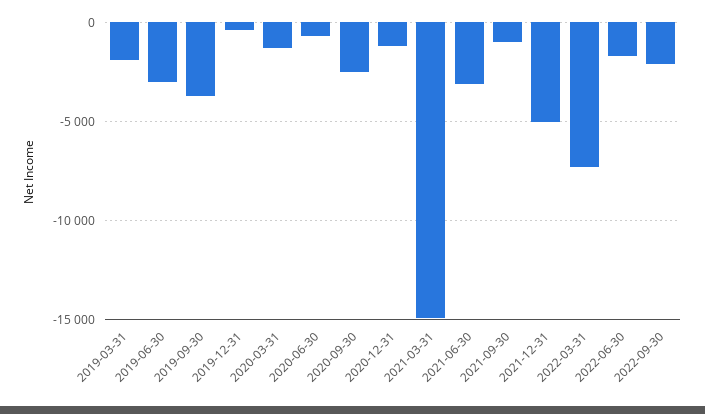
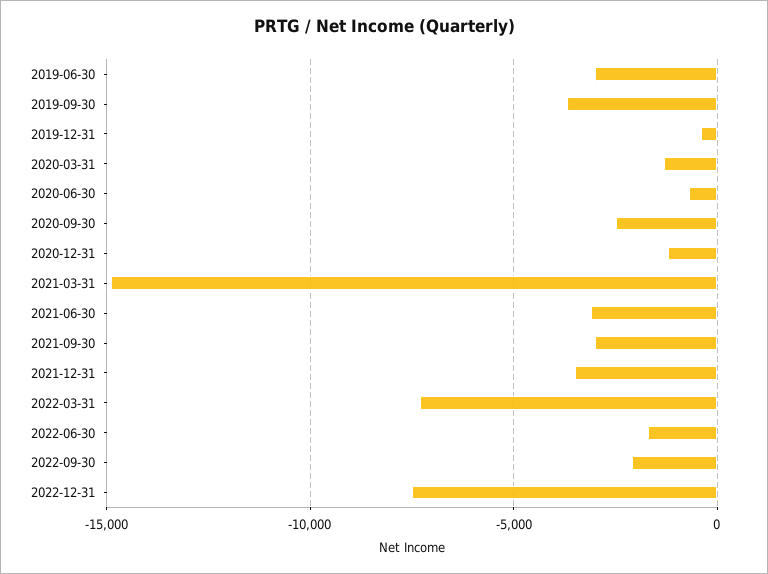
2019-03-31: -2000 -> none
2021-09-30: -1000 -> -3000
2021-12-31: -5000 -> -3500
2022-12-31: none -> -7500

